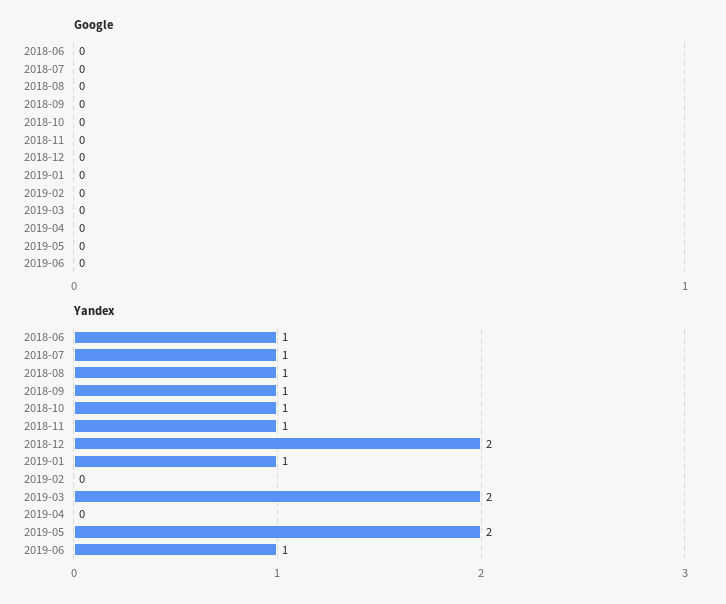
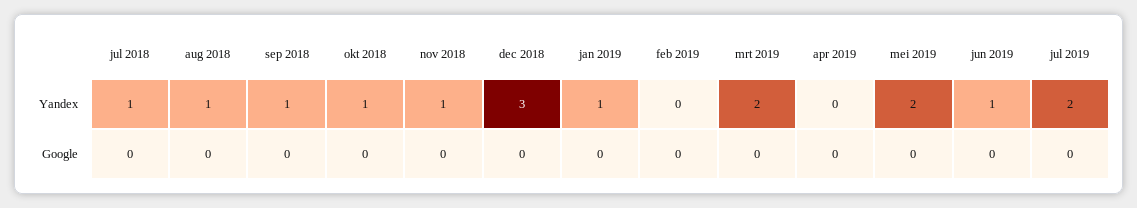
Google, 2018-06: 0 -> none
Yandex, 2018-06: 1 -> none
Yandex, 2018-12: 2 -> 3
Yandex, jul 2019: none -> 2
Google, jul 2019: none -> 0

